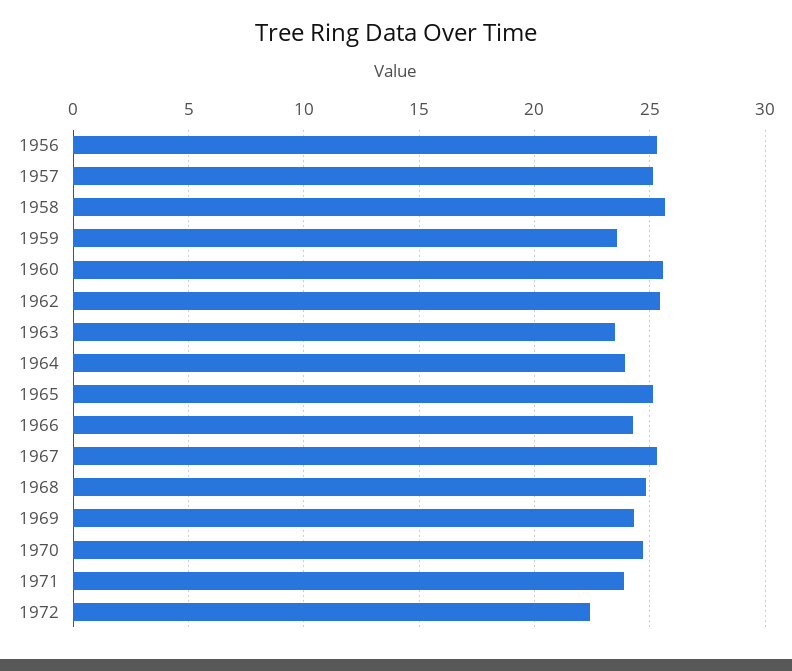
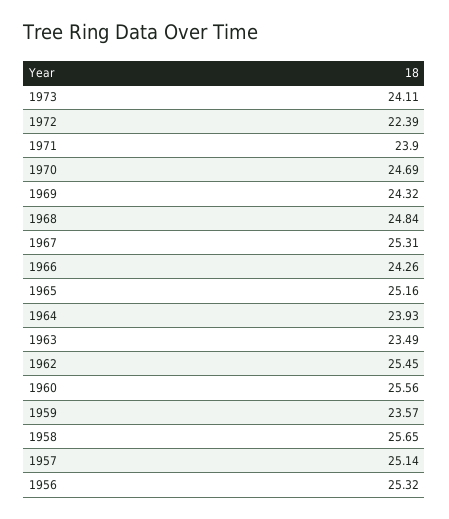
1973: none -> 24.11

